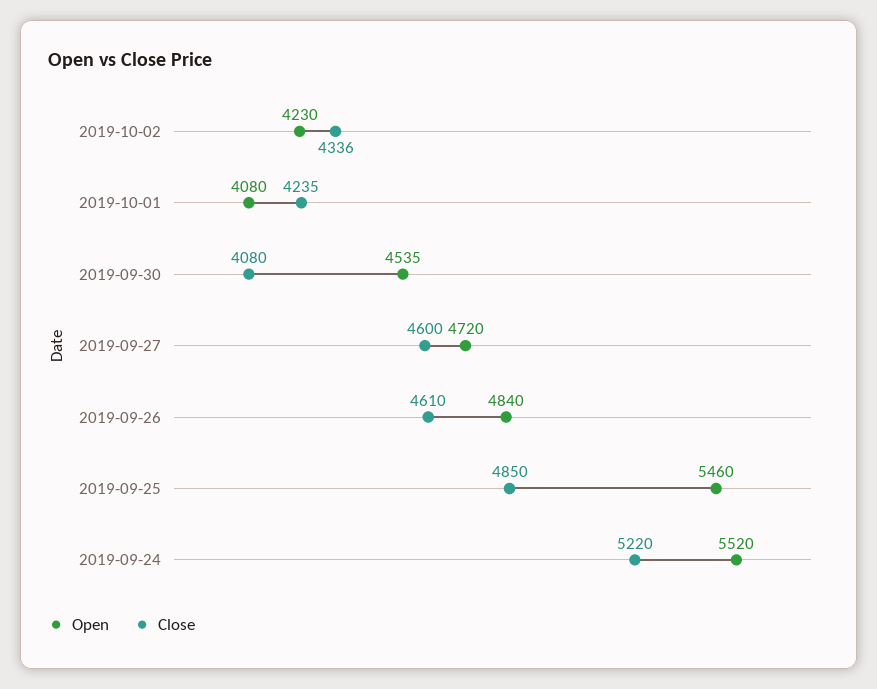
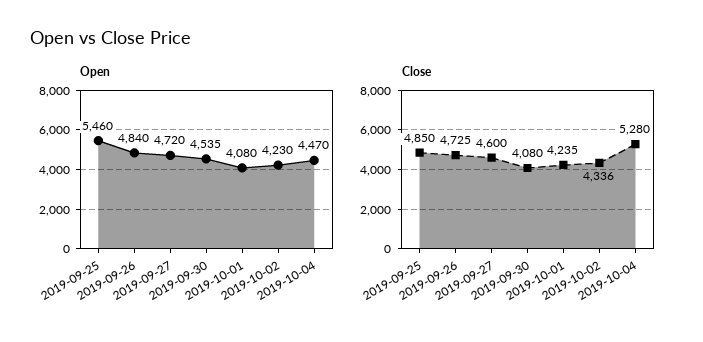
Close, 2019-09-26: 4610 -> 4725
Open, 2019-09-24: 5520 -> none
Close, 2019-09-24: 5220 -> none
Open, 2019-10-04: none -> 4470
Close, 2019-10-04: none -> 5280

